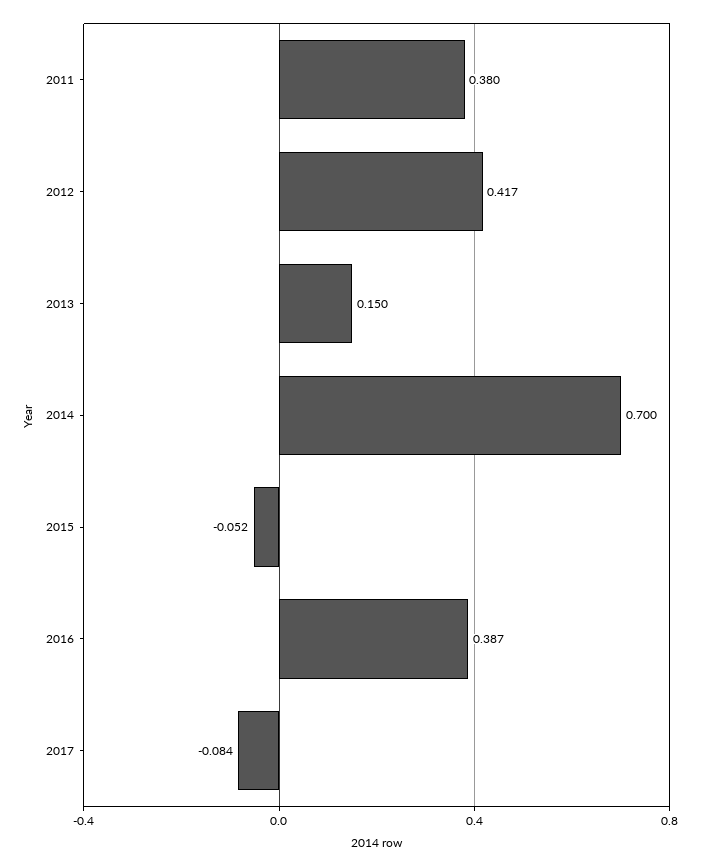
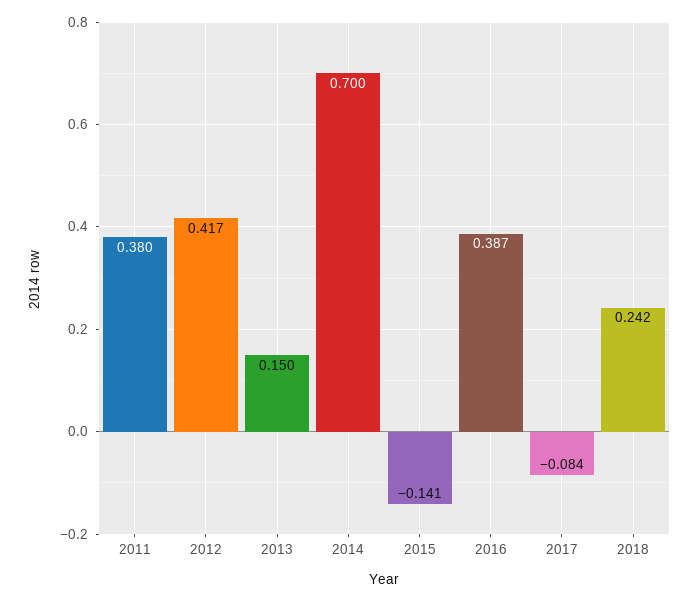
2015: -0.052 -> -0.141
2018: none -> 0.242

